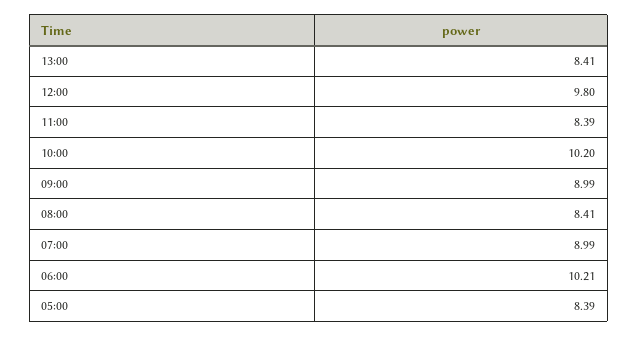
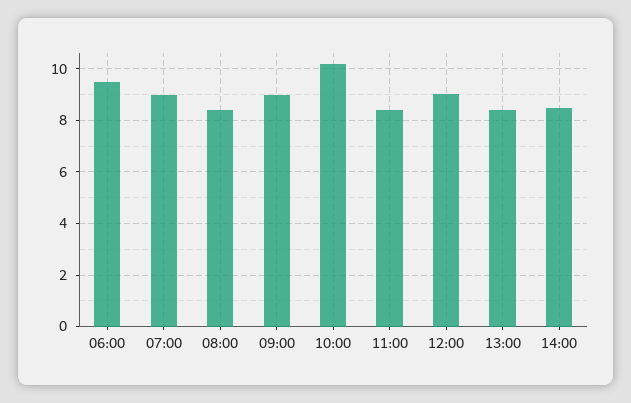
12:00: 9.8 -> 9
06:00: 10.21 -> 9.5
05:00: 8.39 -> none
14:00: none -> 8.5

